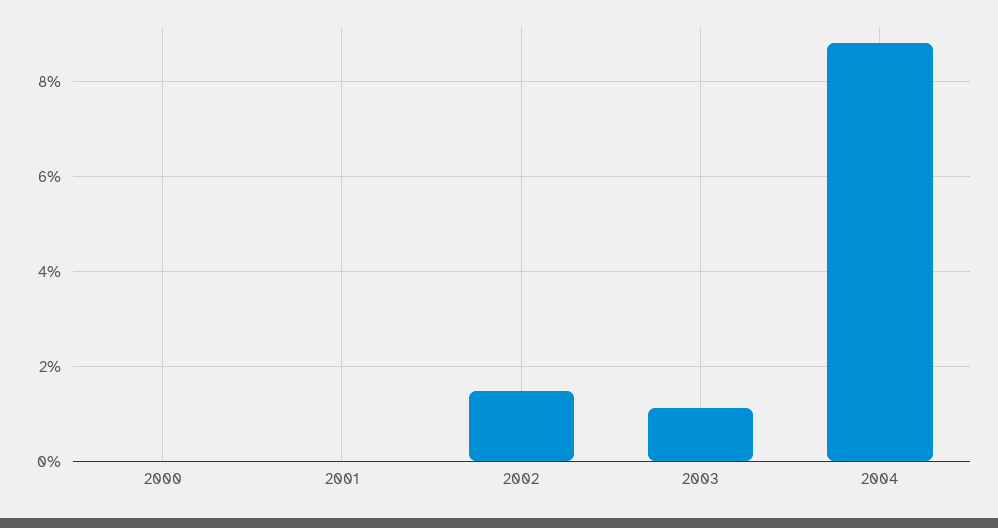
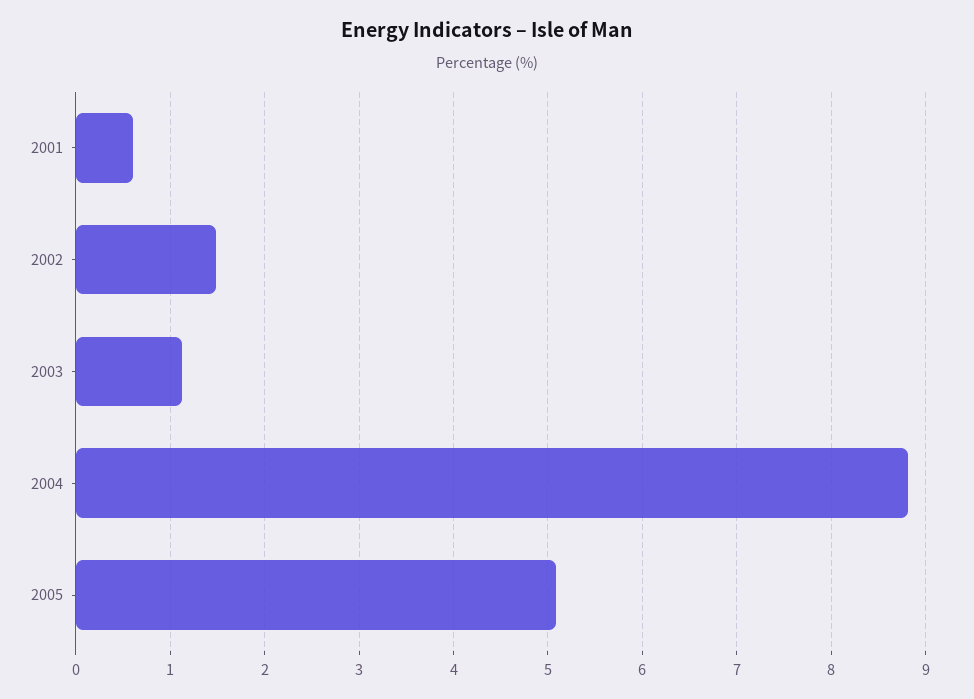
2000: 0 -> none
2001: 0 -> 0.6
2005: none -> 5.1

